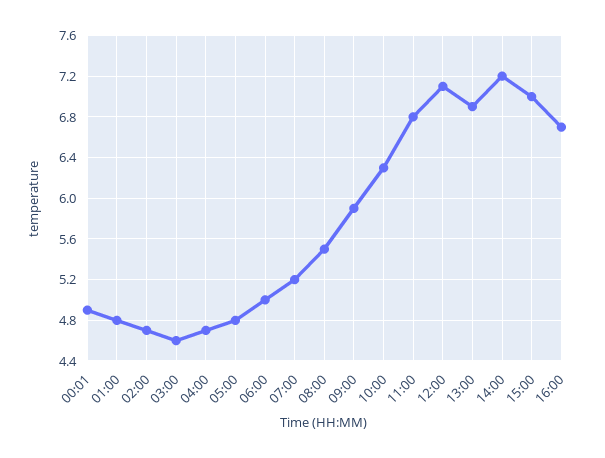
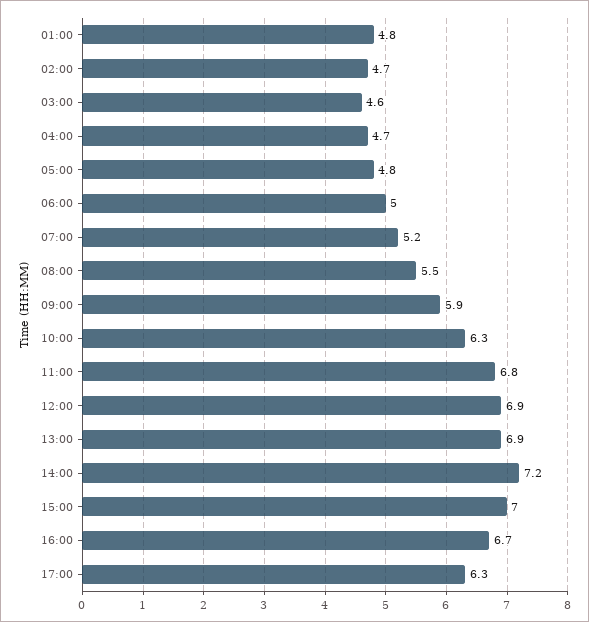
00:01: 4.9 -> none
12:00: 7.1 -> 6.9
17:00: none -> 6.3

